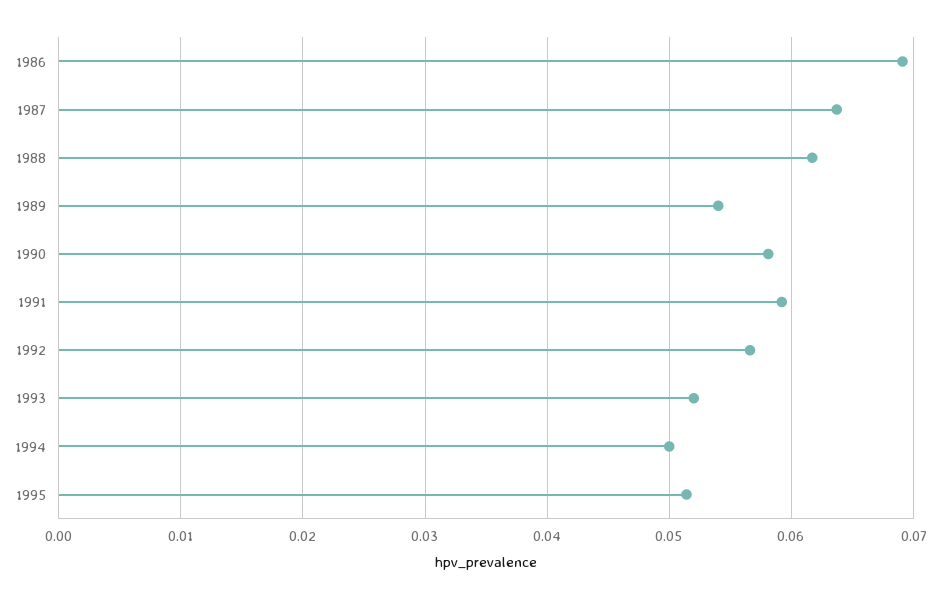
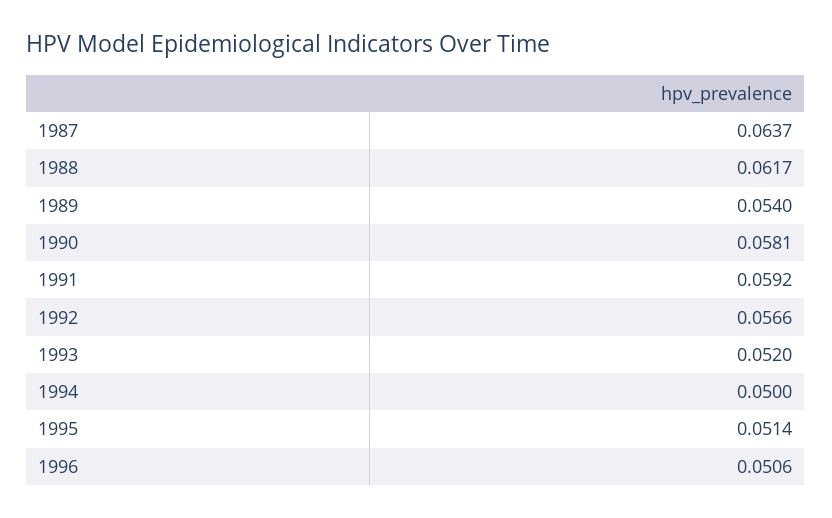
1986: 0.069 -> none
1996: none -> 0.0506

